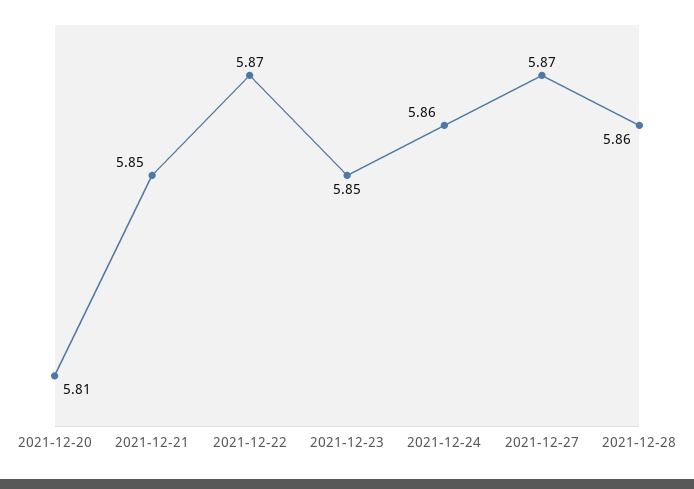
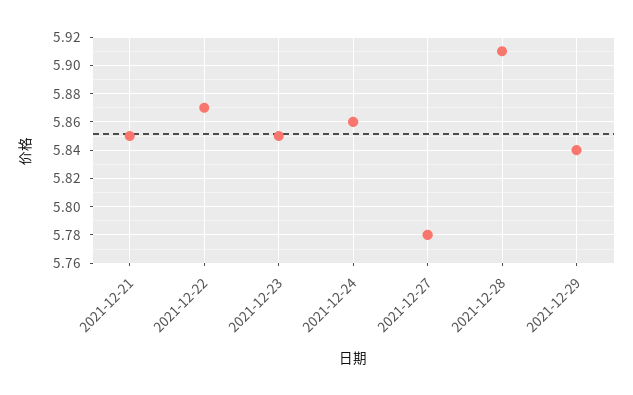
2021-12-20: 5.81 -> none
2021-12-27: 5.87 -> 5.78
2021-12-28: 5.86 -> 5.91
2021-12-29: none -> 5.84

